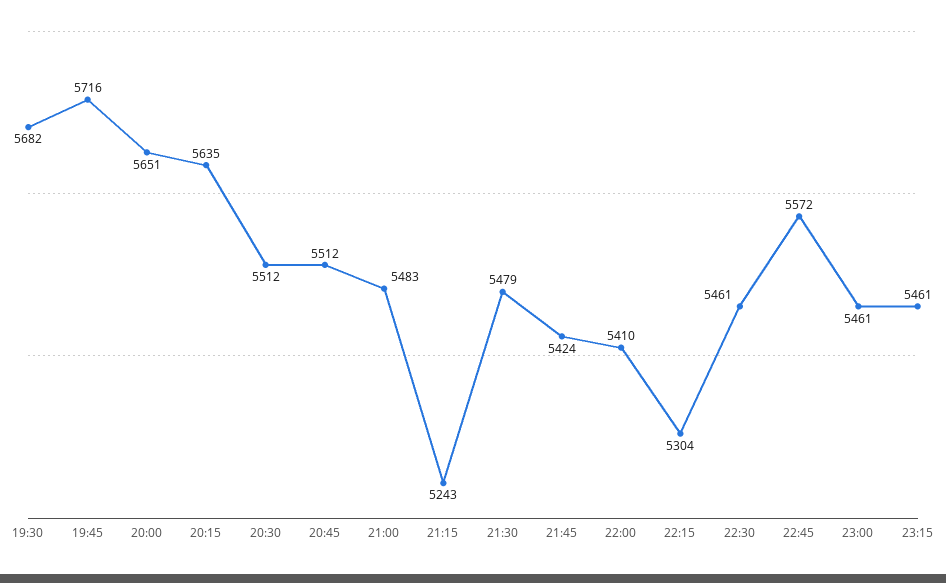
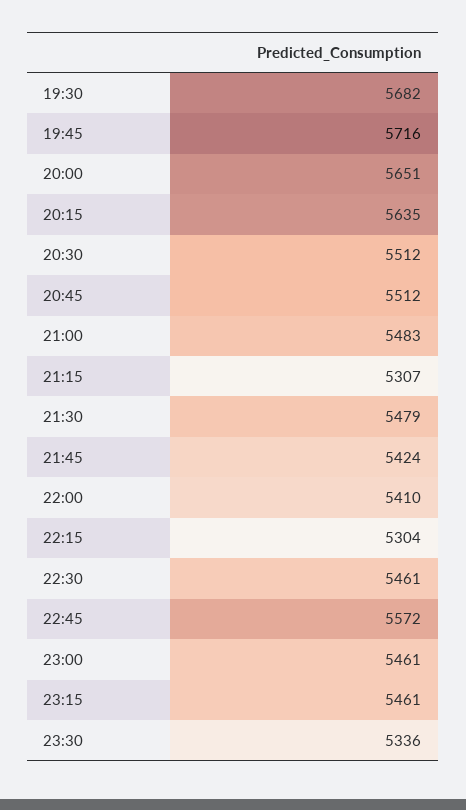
21:15: 5243 -> 5307
23:30: none -> 5336

